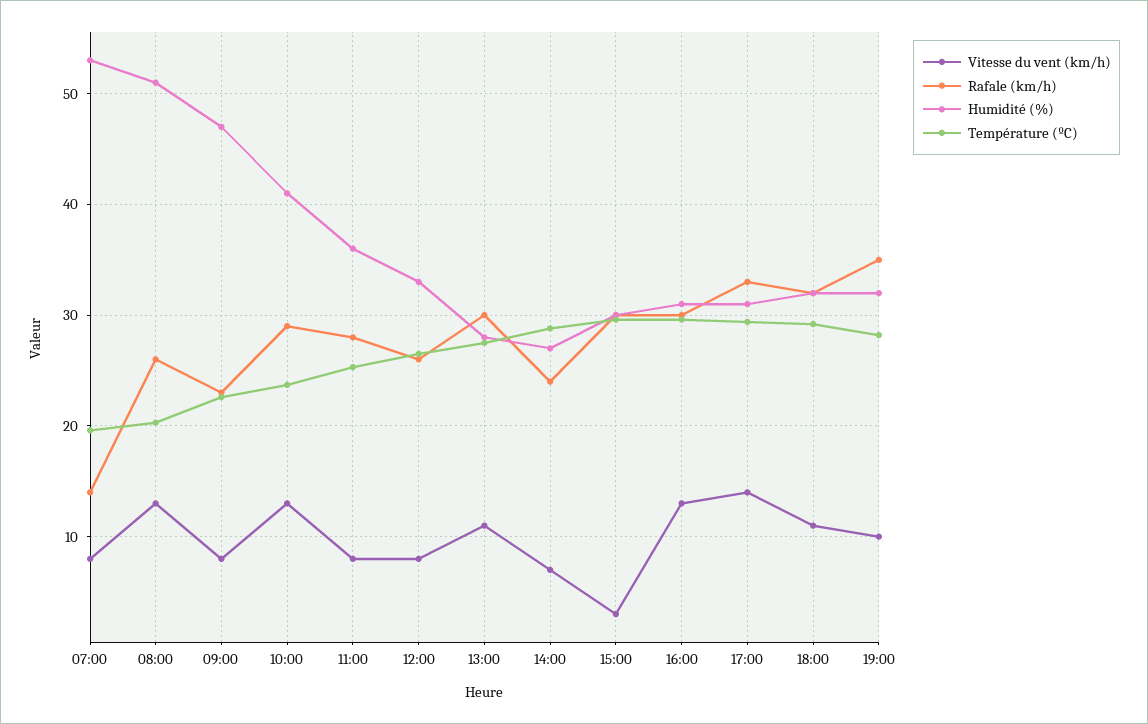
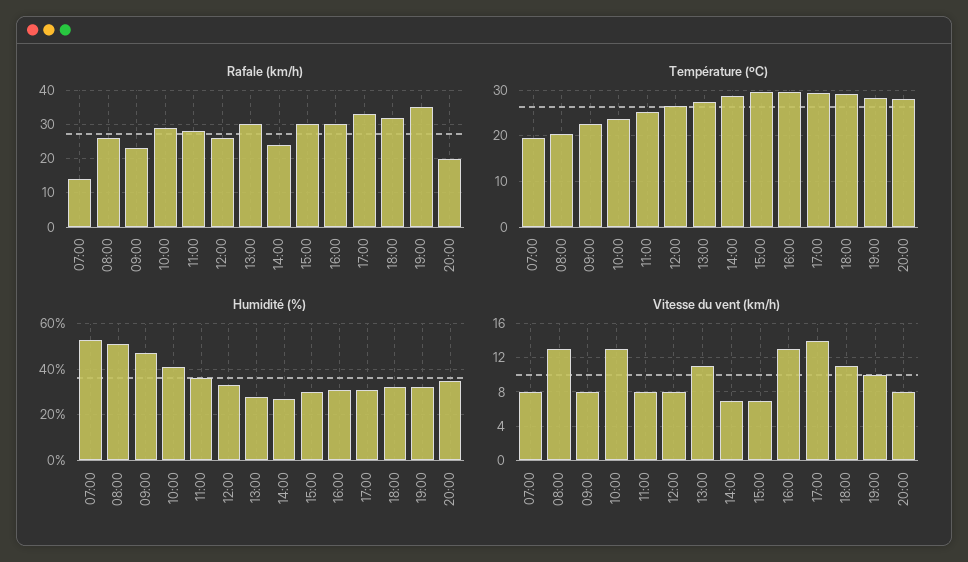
Vitesse du vent (km/h), 15:00: 3 -> 7
Rafale (km/h), 20:00: none -> 20
Température (ºC), 20:00: none -> 28
Humidité (%), 20:00: none -> 35
Vitesse du vent (km/h), 20:00: none -> 8

